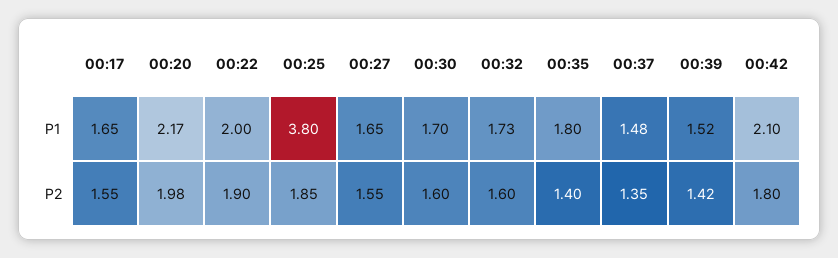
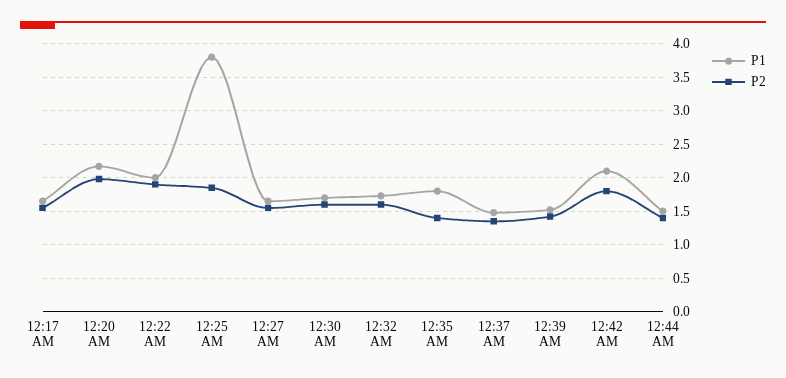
P1, 12:44 AM: none -> 1.5
P2, 12:44 AM: none -> 1.4

